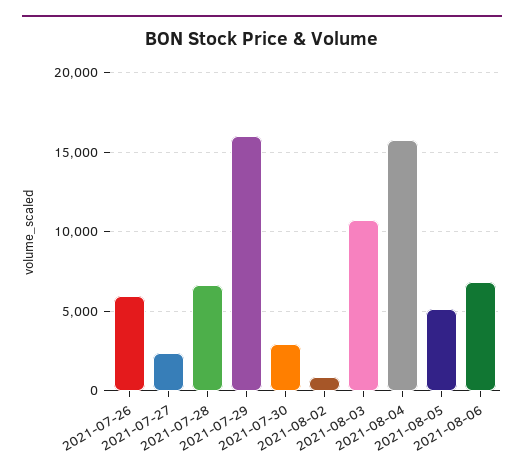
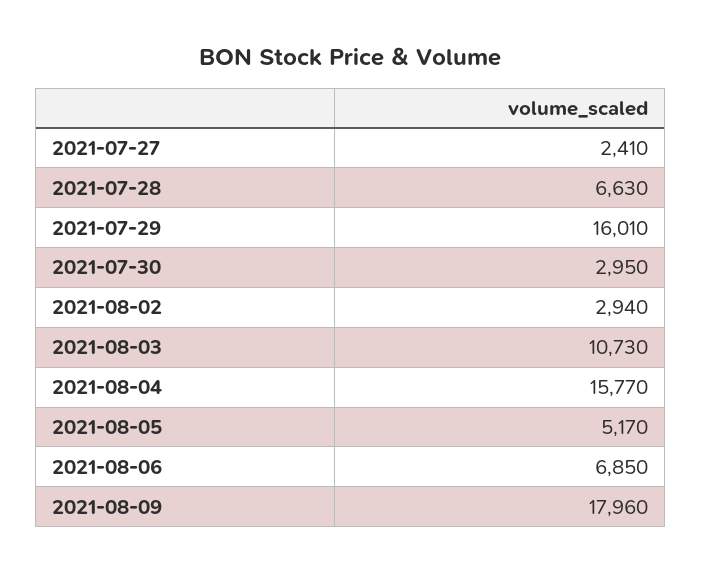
2021-07-26: 6000 -> none
2021-08-02: 1000 -> 2940
2021-08-09: none -> 17960

